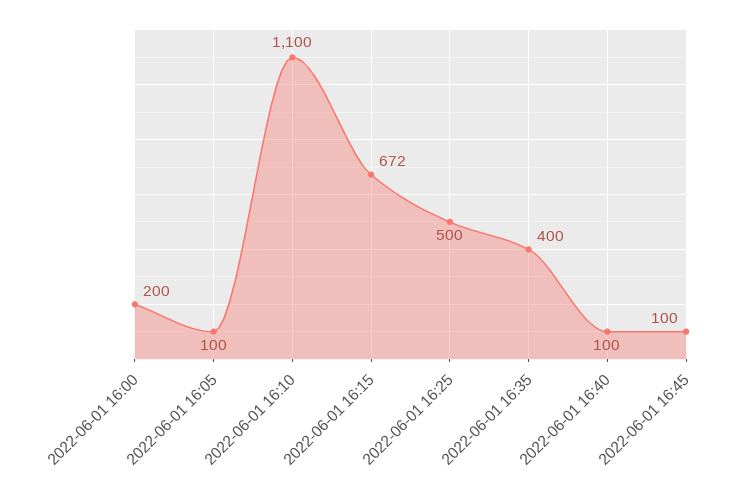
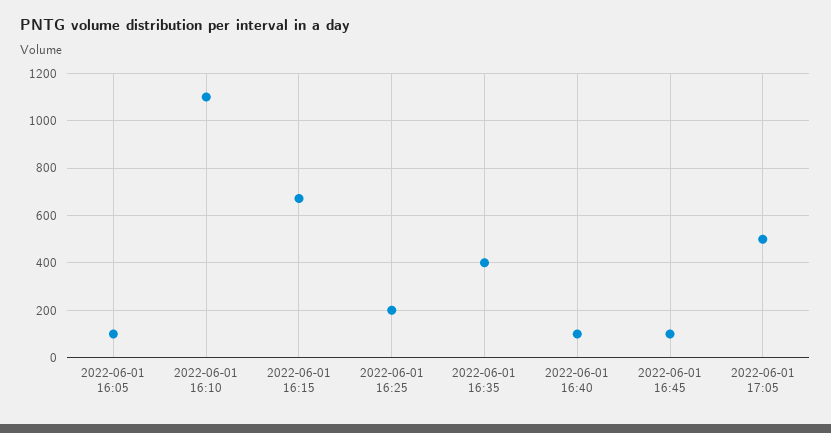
2022-06-01 16:00: 200 -> none
2022-06-01 16:25: 500 -> 200
2022-06-01 17:05: none -> 500

